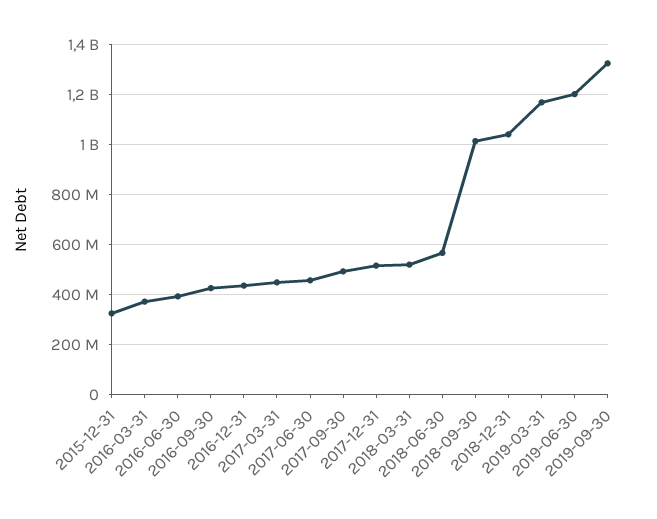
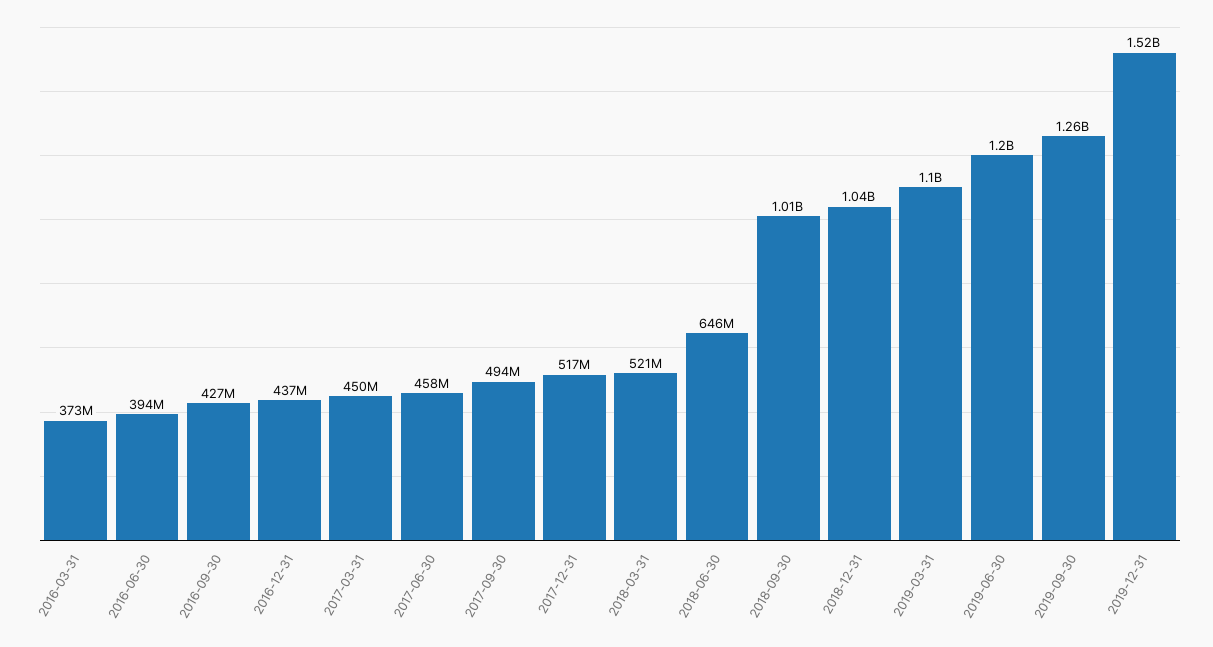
2015-12-31: 325000000 -> none
2018-06-30: 575000000 -> 646000000
2019-03-31: 1175000000 -> 1100000000
2019-09-30: 1325000000 -> 1260000000
2019-12-31: none -> 1520000000

